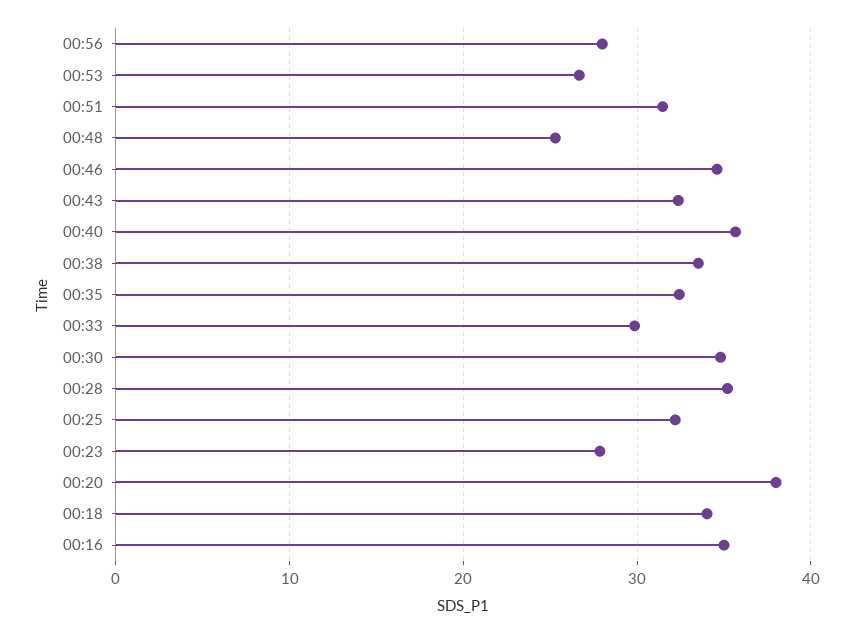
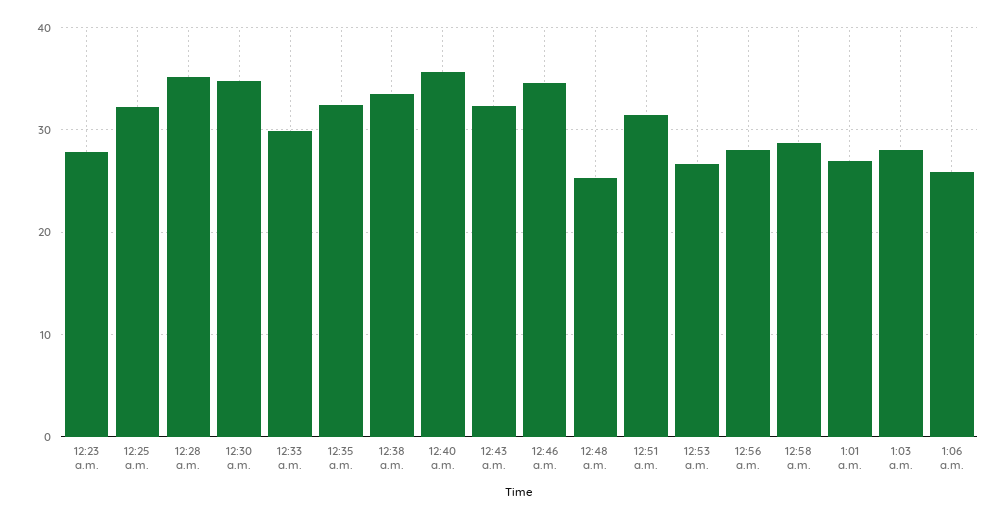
00:20: 38 -> none
00:18: 34 -> none
00:16: 35 -> none
12:58 a.m.: none -> 29
1:01 a.m.: none -> 27
1:03 a.m.: none -> 28
1:06 a.m.: none -> 26

